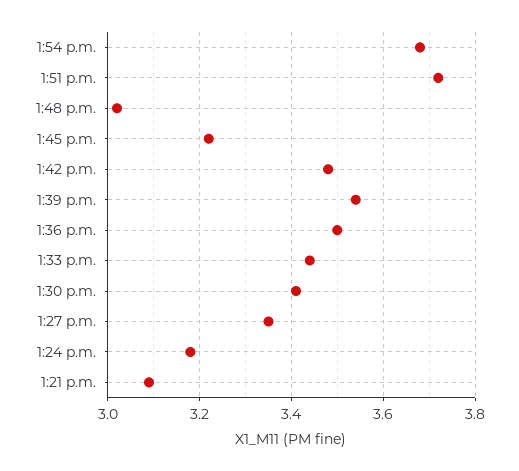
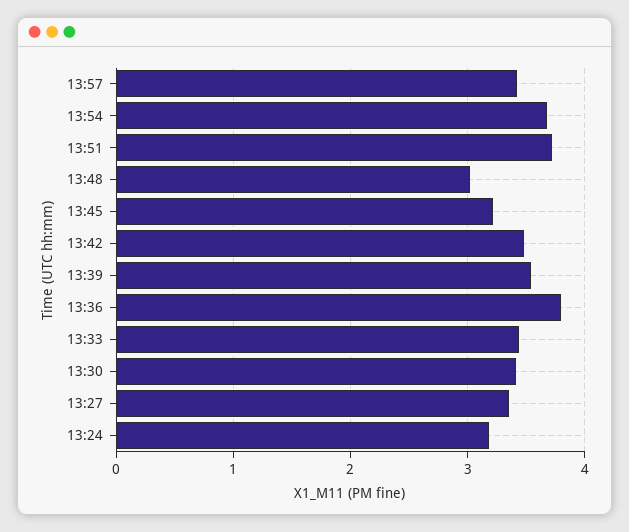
1:36 p.m.: 3.5 -> 3.8
1:21 p.m.: 3.1 -> none
13:57: none -> 3.4

